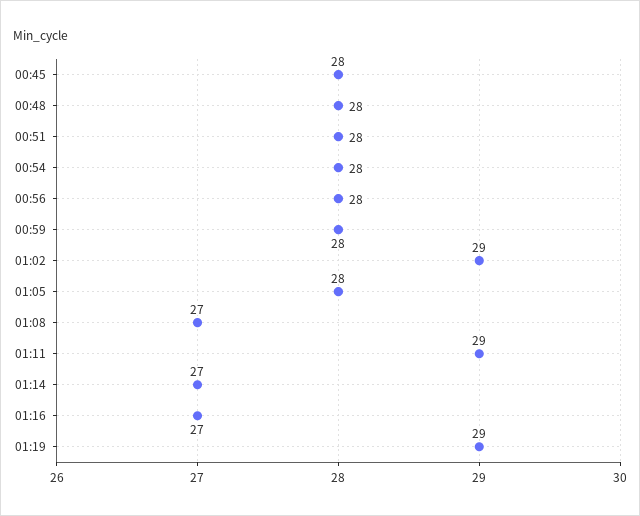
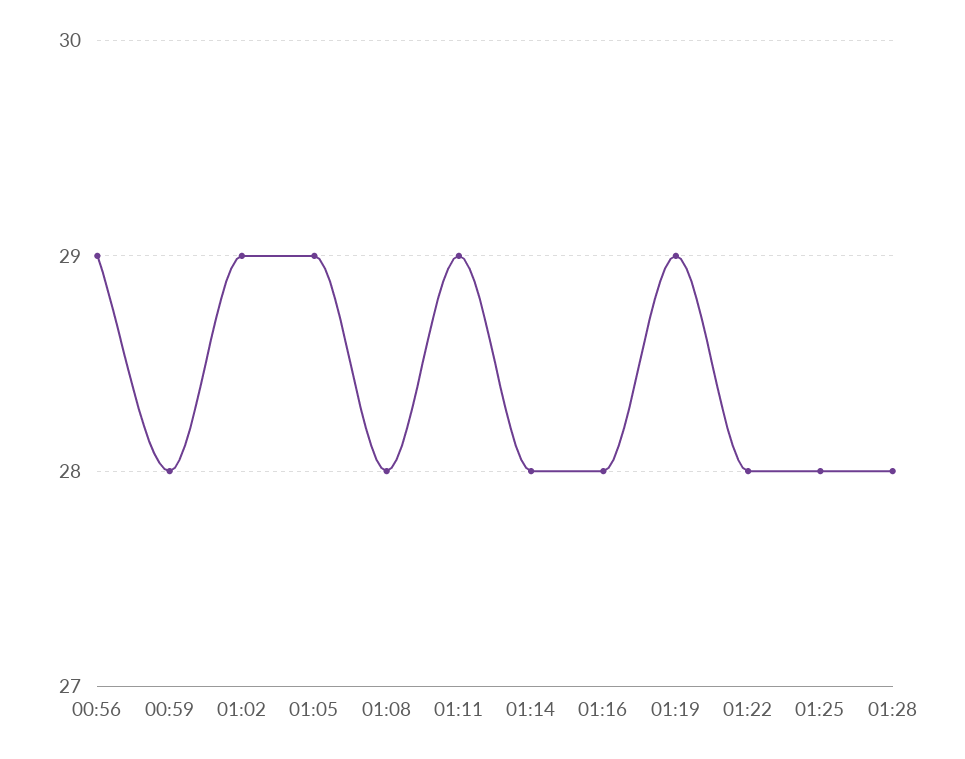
00:45: 28 -> none
00:48: 28 -> none
00:51: 28 -> none
00:54: 28 -> none
00:56: 28 -> 29
01:05: 28 -> 29
01:08: 27 -> 28
01:14: 27 -> 28
01:16: 27 -> 28
01:22: none -> 28
01:25: none -> 28
01:28: none -> 28

